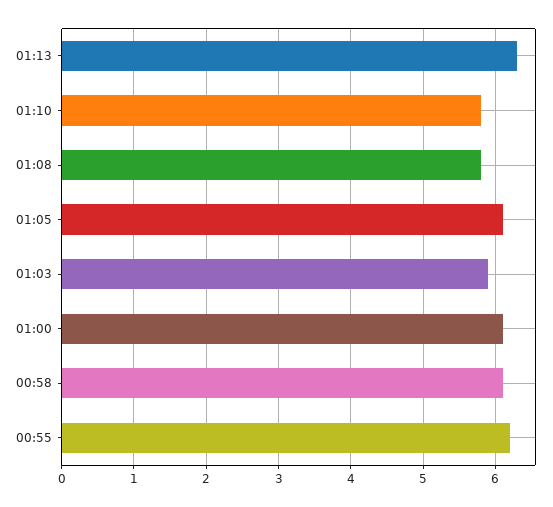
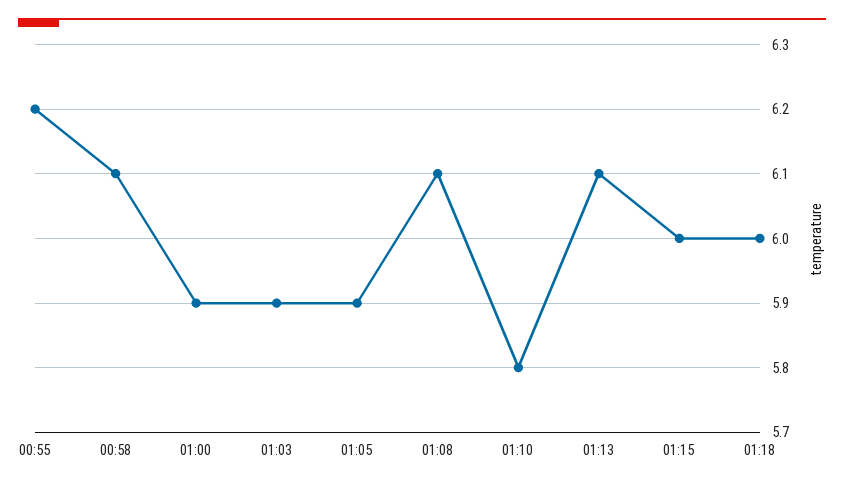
01:13: 6.3 -> 6.1
01:08: 5.8 -> 6.1
01:05: 6.1 -> 5.9
01:00: 6.1 -> 5.9
01:15: none -> 6
01:18: none -> 6

